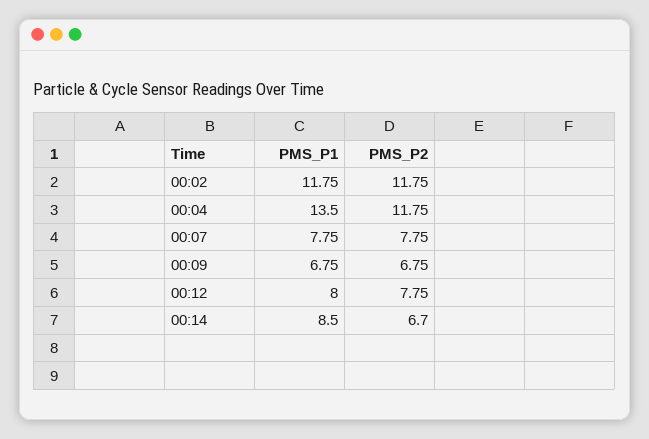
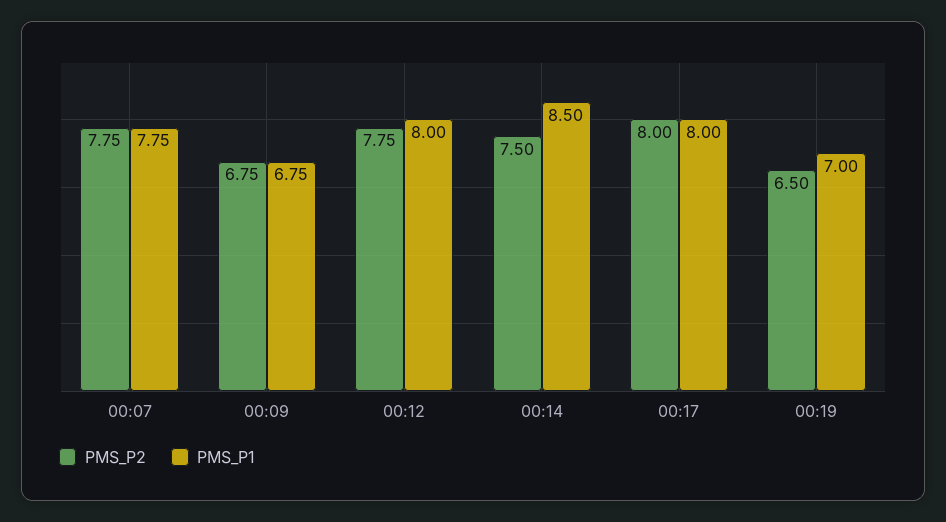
PMS_P1, 00:02: 11.75 -> none
PMS_P2, 00:02: 11.75 -> none
PMS_P1, 00:04: 13.5 -> none
PMS_P2, 00:04: 11.75 -> none
PMS_P2, 00:14: 6.7 -> 7.5
PMS_P2, 00:17: none -> 8
PMS_P1, 00:17: none -> 8
PMS_P2, 00:19: none -> 6.5
PMS_P1, 00:19: none -> 7

